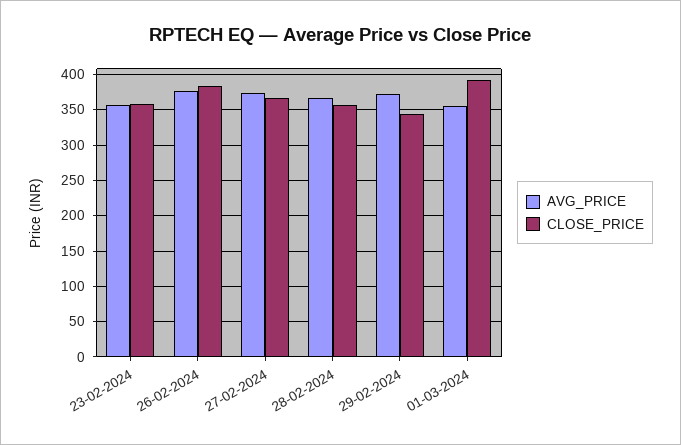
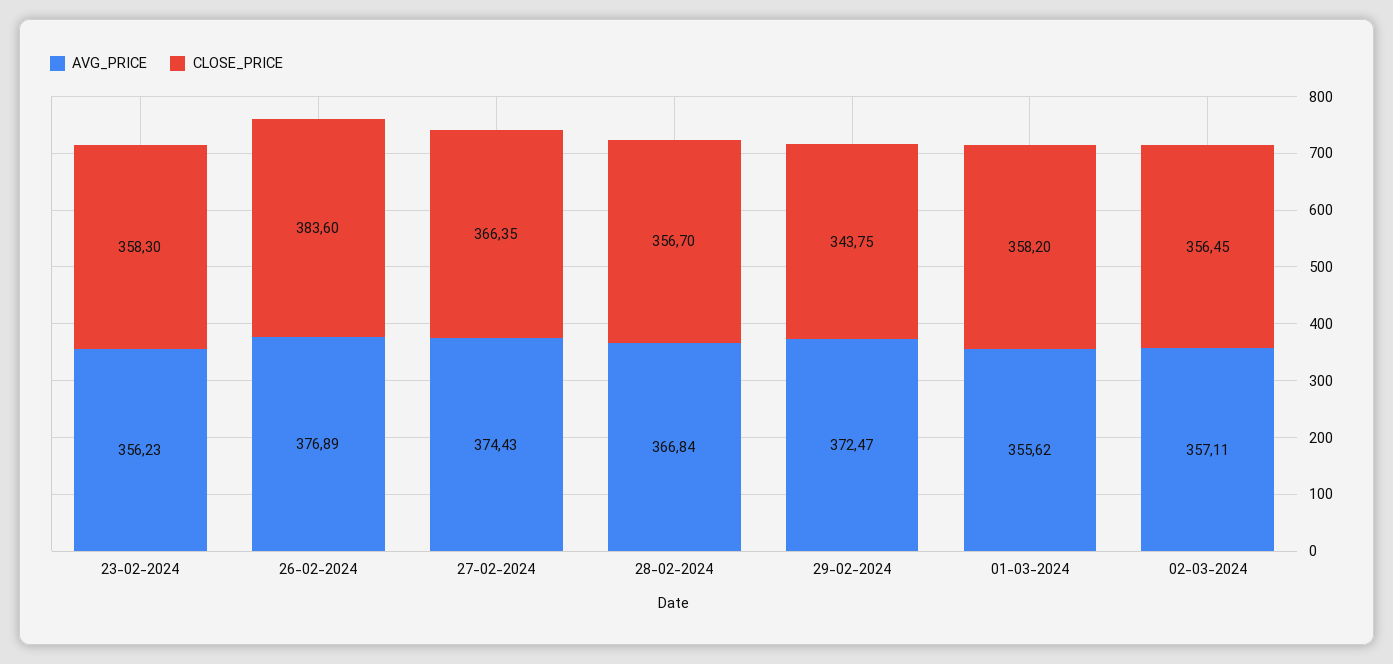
CLOSE_PRICE, 01-03-2024: 390 -> 358.2
AVG_PRICE, 02-03-2024: none -> 357.11
CLOSE_PRICE, 02-03-2024: none -> 356.45

